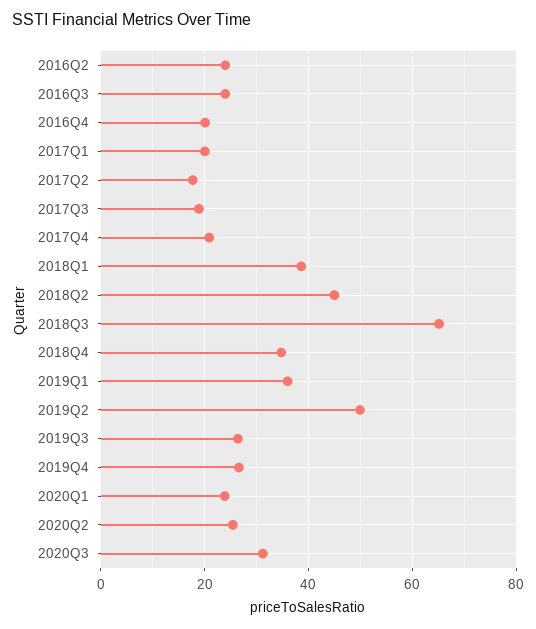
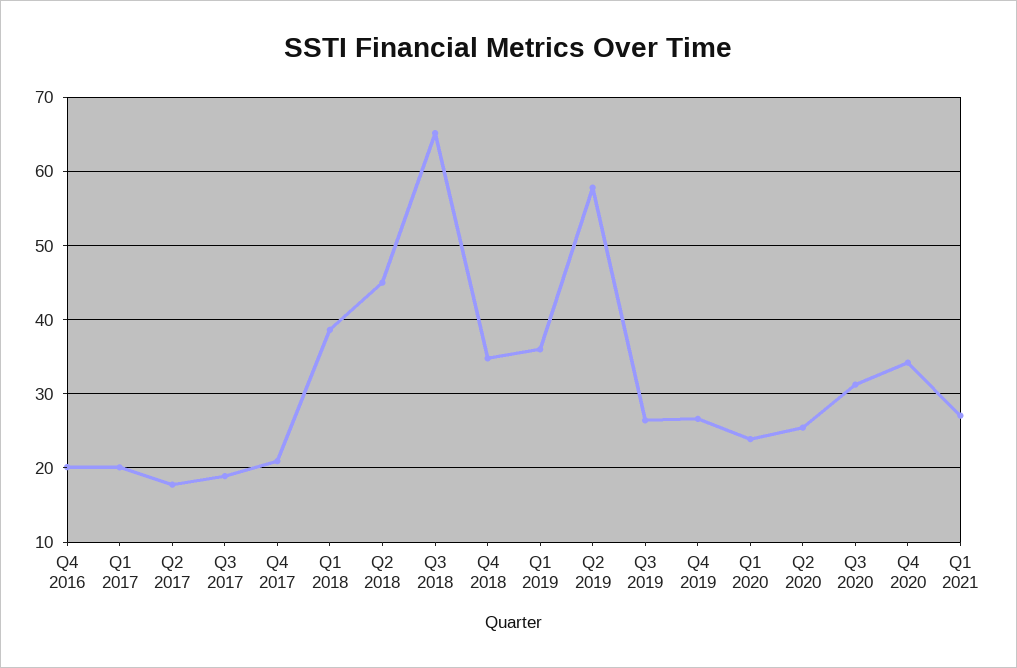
2016Q2: 24 -> none
2016Q3: 24 -> none
2019Q2: 50 -> 58
Q4 2020: none -> 34
Q1 2021: none -> 27

